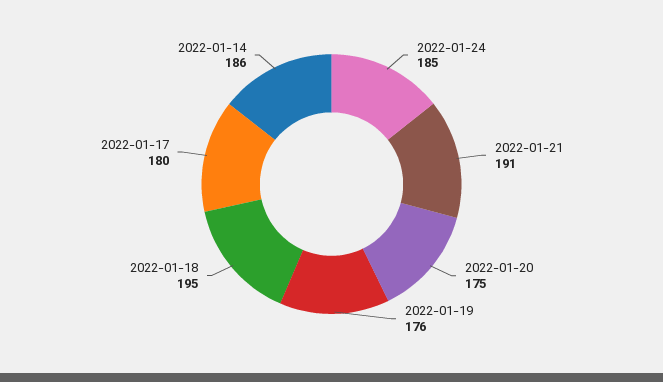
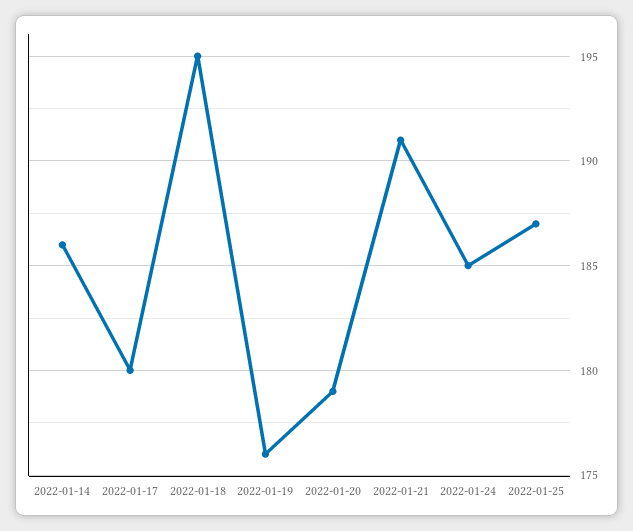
2022-01-20: 175 -> 179
2022-01-25: none -> 187

